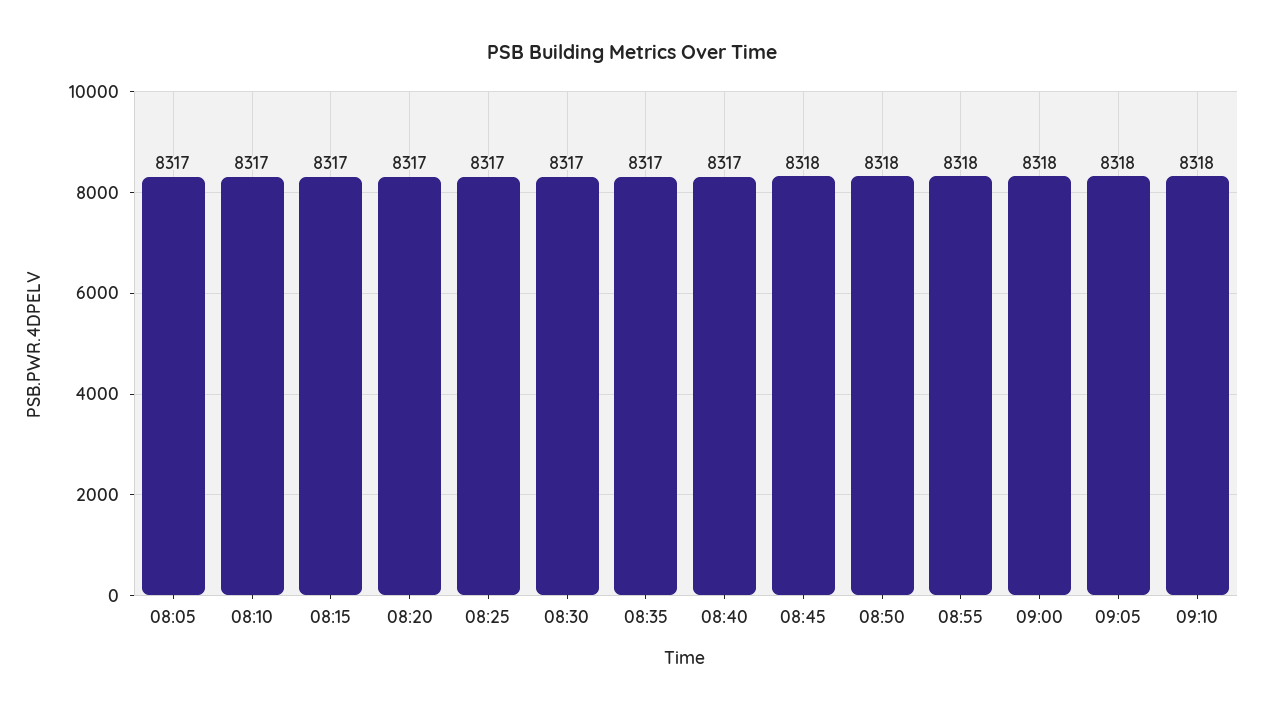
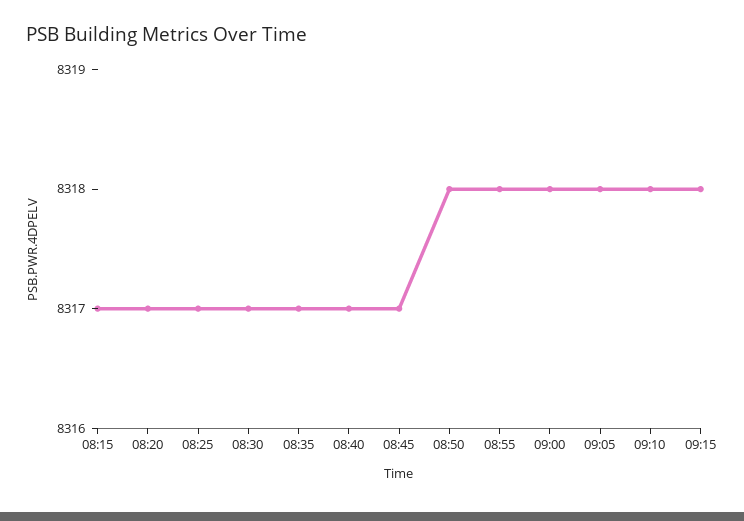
08:05: 8317 -> none
08:10: 8317 -> none
08:45: 8318 -> 8317
09:15: none -> 8318

